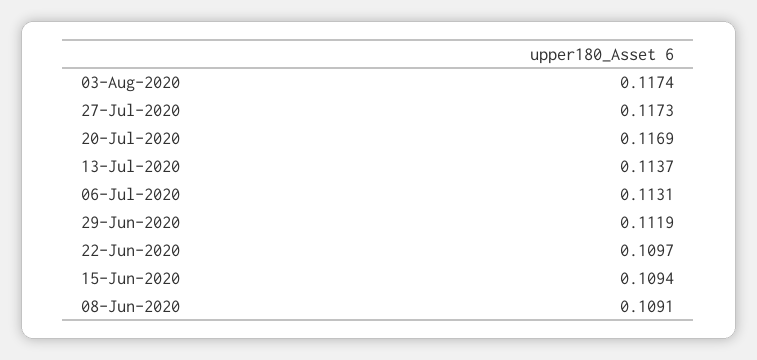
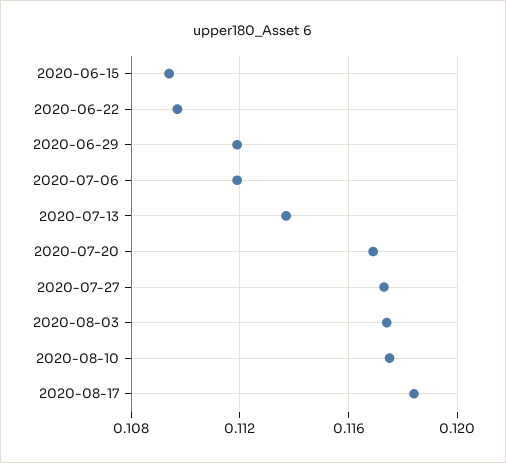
06-Jul-2020: 0.1131 -> 0.112
08-Jun-2020: 0.1091 -> none
2020-08-10: none -> 0.1175
2020-08-17: none -> 0.1185

